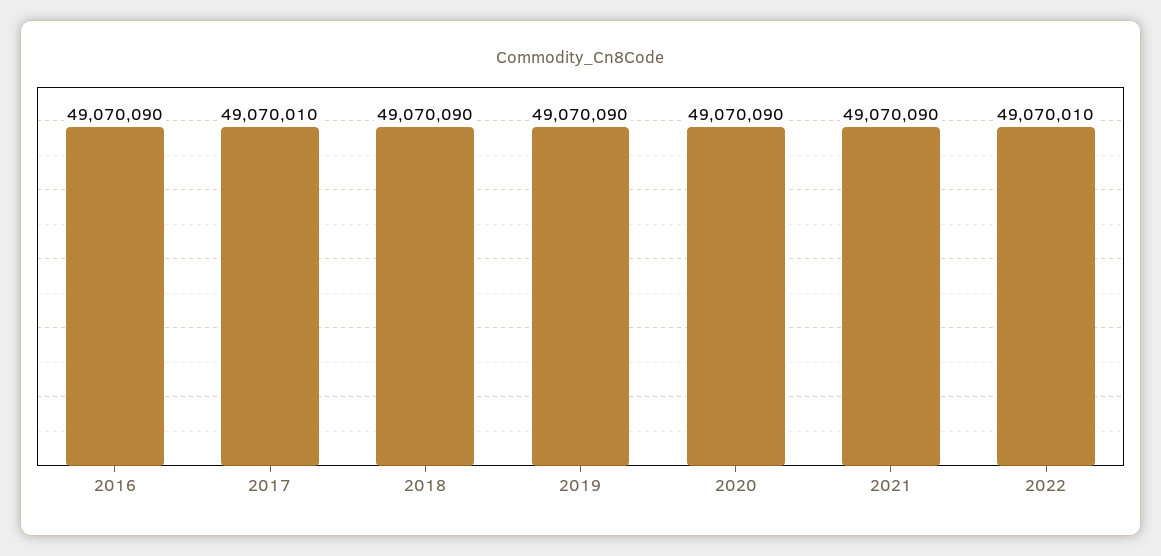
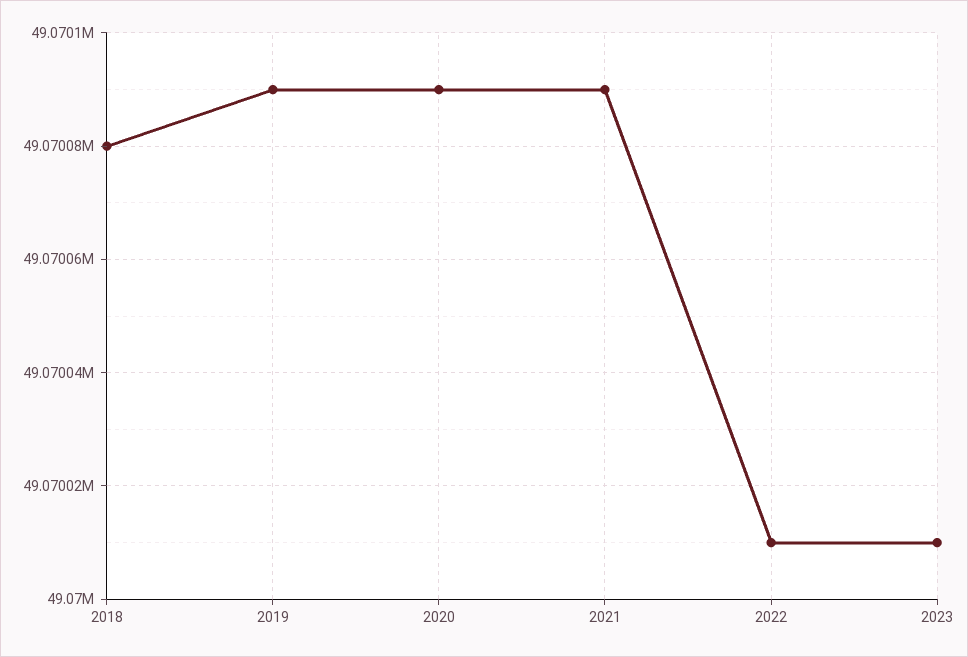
2016: 49070090 -> none
2017: 49070010 -> none
2018: 49070090 -> 49070080
2023: none -> 49070010

